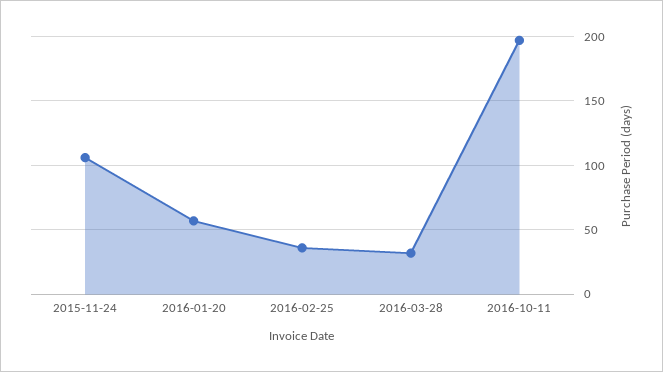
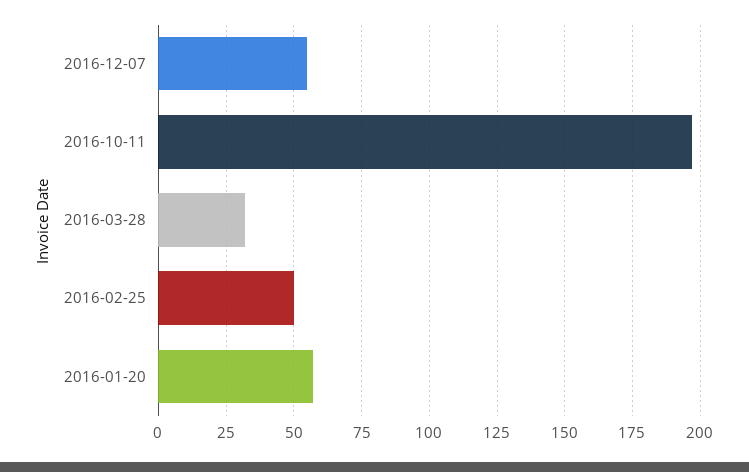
2015-11-24: 105 -> none
2016-02-25: 35 -> 50
2016-12-07: none -> 55

